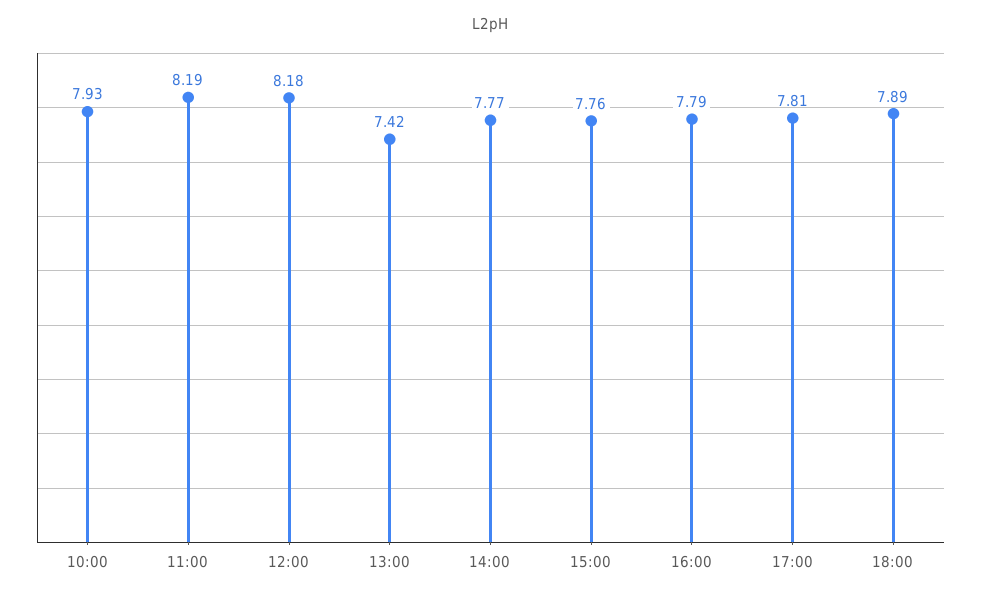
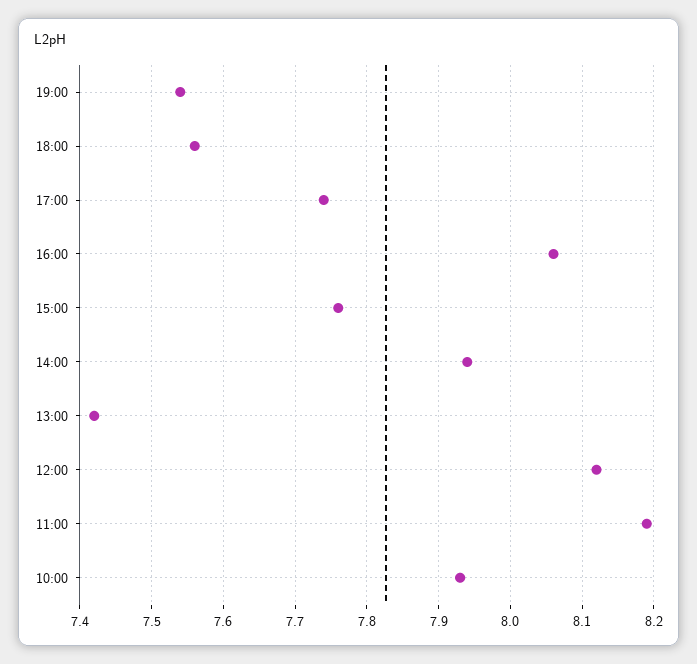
12:00: 8.18 -> 8.12
14:00: 7.77 -> 7.94
16:00: 7.79 -> 8.06
17:00: 7.81 -> 7.74
18:00: 7.89 -> 7.56
19:00: none -> 7.54

